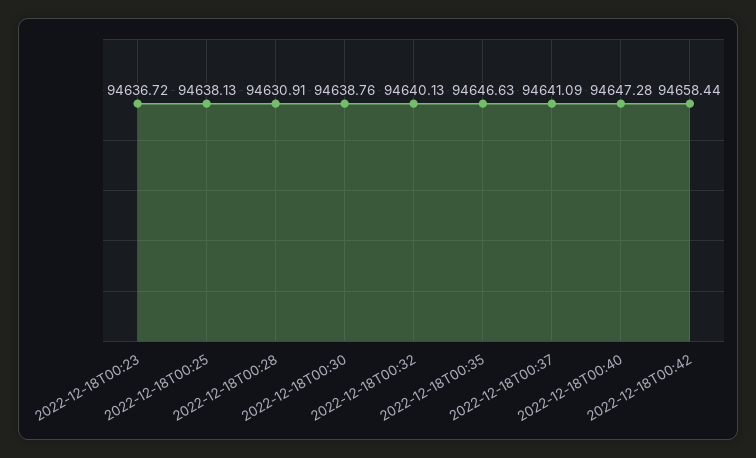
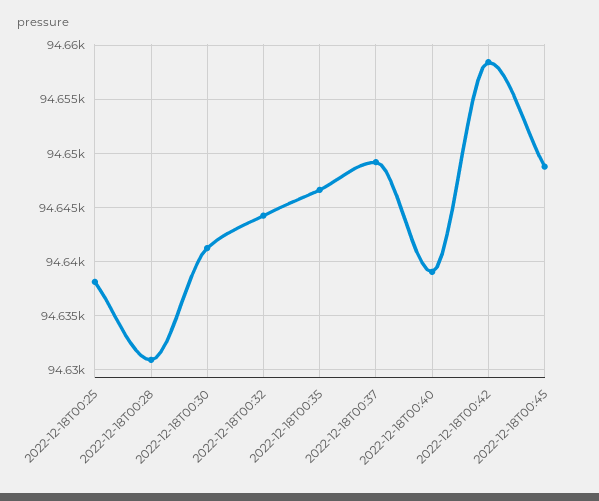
2022-12-18T00:23: 94636.72 -> none
2022-12-18T00:30: 94638.76 -> 94641
2022-12-18T00:32: 94640.13 -> 94644
2022-12-18T00:37: 94641.09 -> 94649
2022-12-18T00:40: 94647.28 -> 94639
2022-12-18T00:45: none -> 94649

